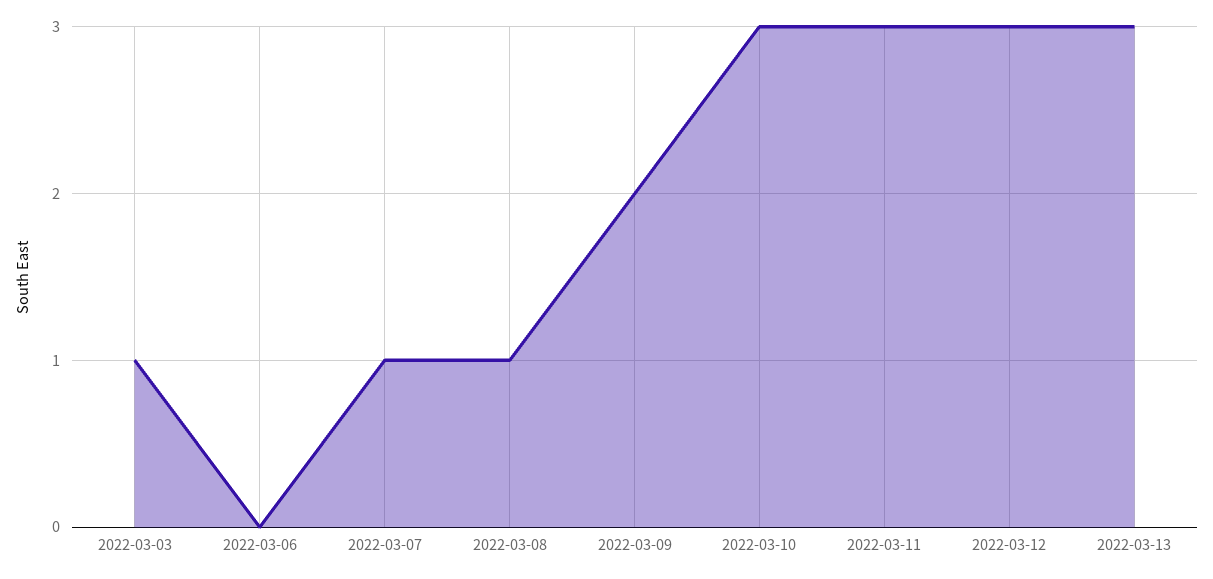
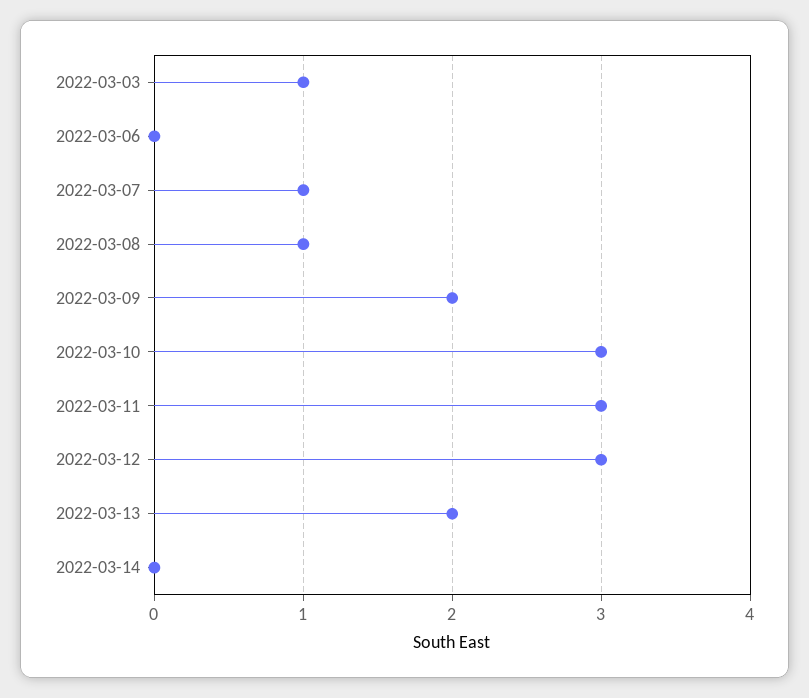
2022-03-13: 3 -> 2
2022-03-14: none -> 0

